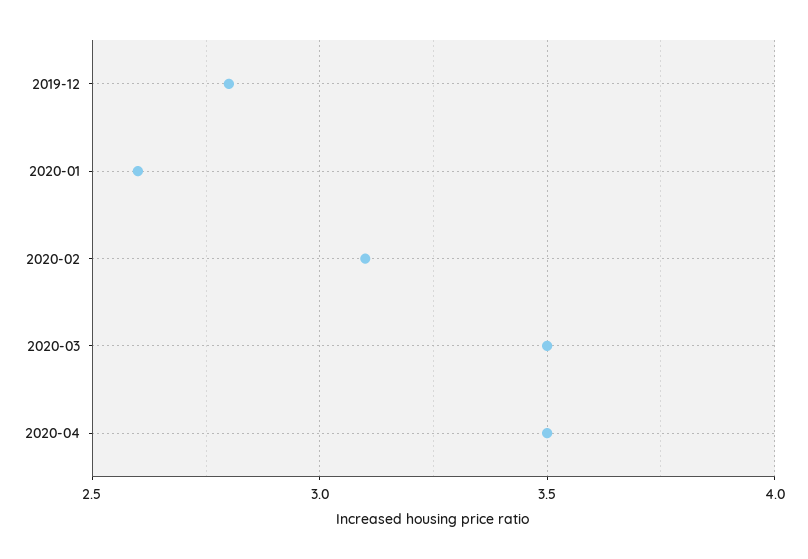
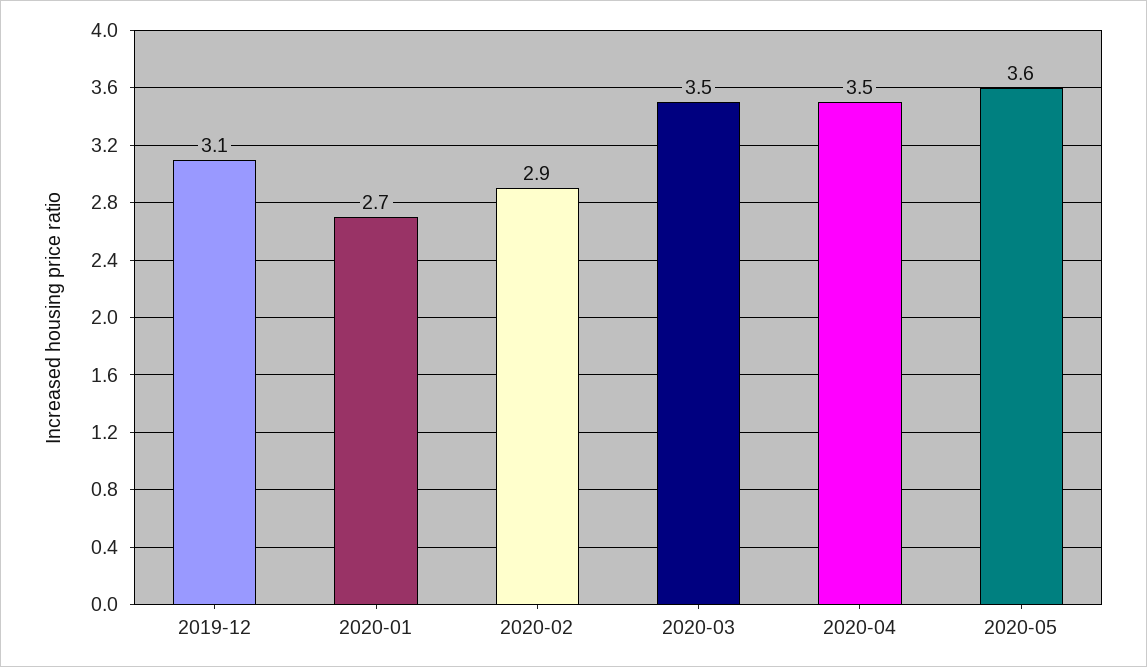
2019-12: 2.8 -> 3.1
2020-01: 2.6 -> 2.7
2020-02: 3.1 -> 2.9
2020-05: none -> 3.6

